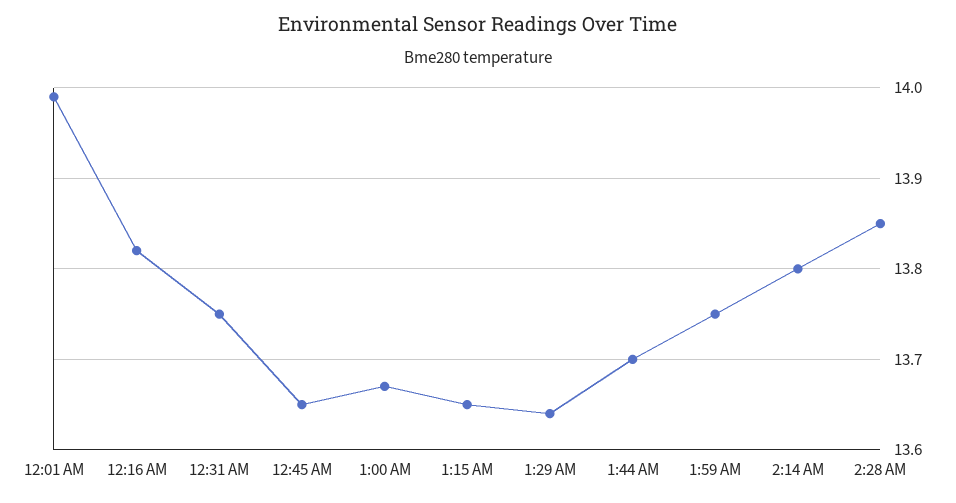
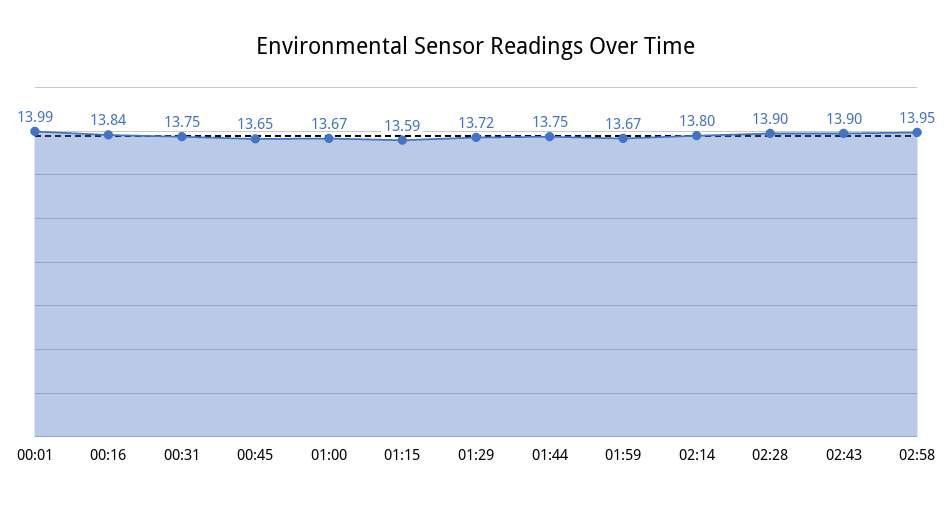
12:16 AM: 13.82 -> 13.84
1:15 AM: 13.65 -> 13.59
1:29 AM: 13.64 -> 13.72
1:44 AM: 13.7 -> 13.75
1:59 AM: 13.75 -> 13.67
2:28 AM: 13.85 -> 13.9
02:43: none -> 13.9
02:58: none -> 13.95

